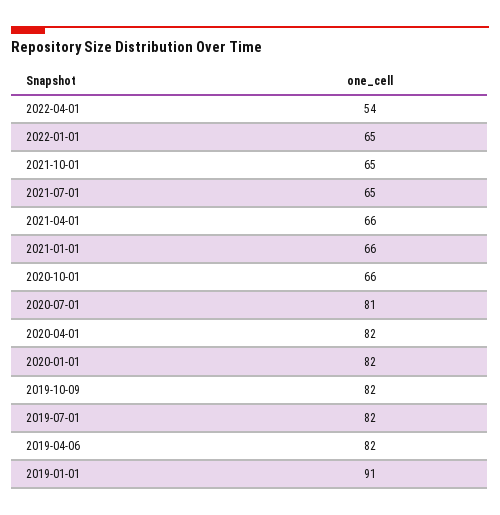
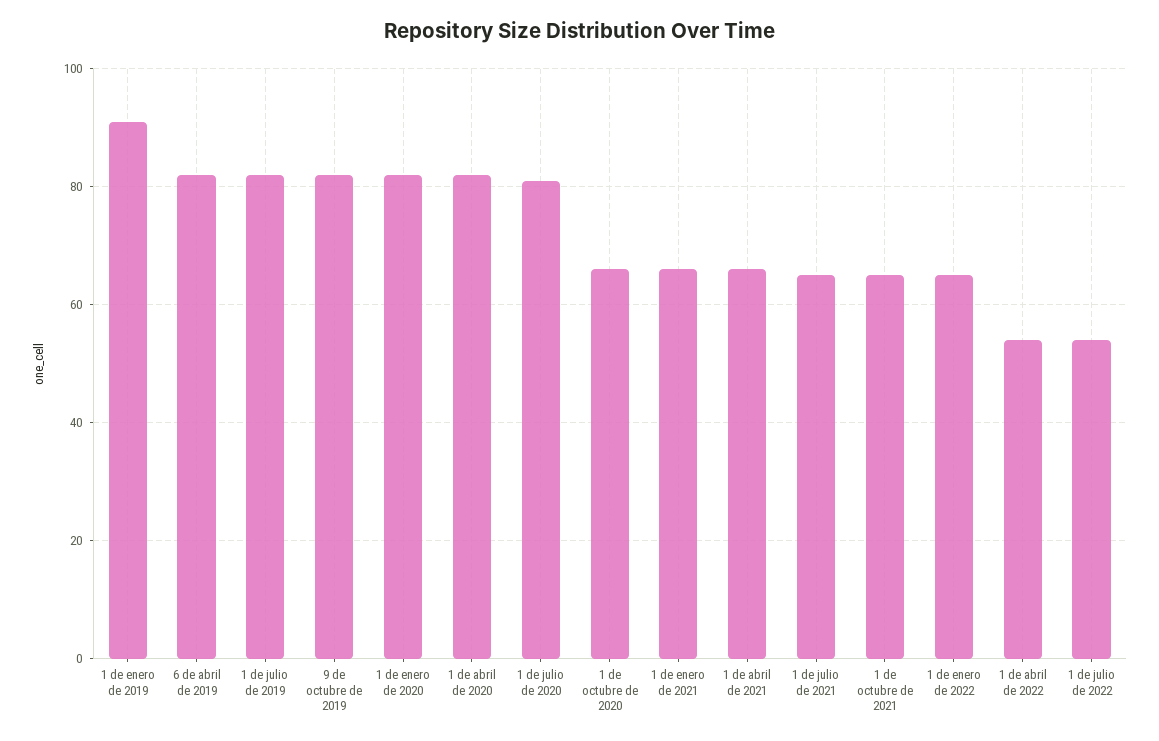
1 de julio de 2022: none -> 55

